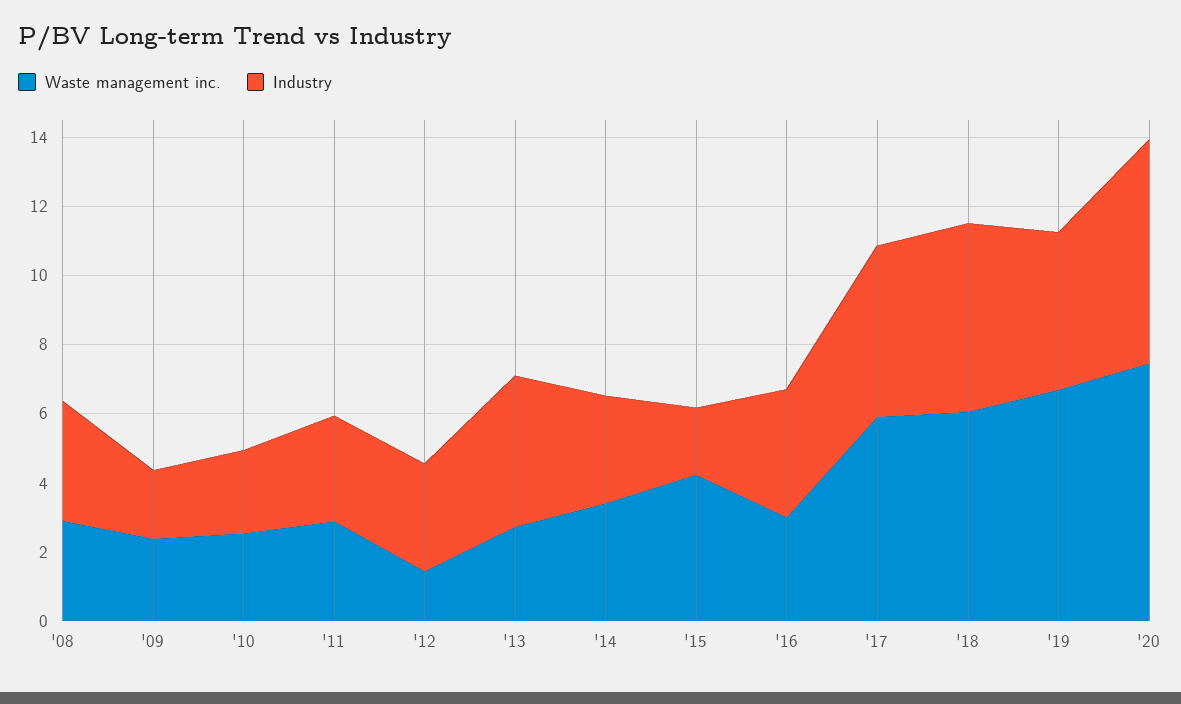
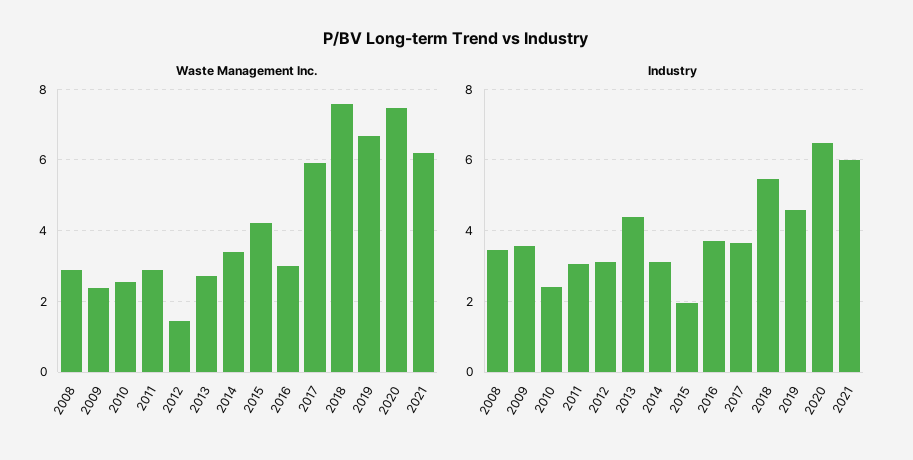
Industry, '09: 2 -> 3.6
Industry, '17: 5 -> 3.6
Waste management inc., '18: 6 -> 7.6
Waste management inc., 2021: none -> 6.2
Industry, 2021: none -> 6

